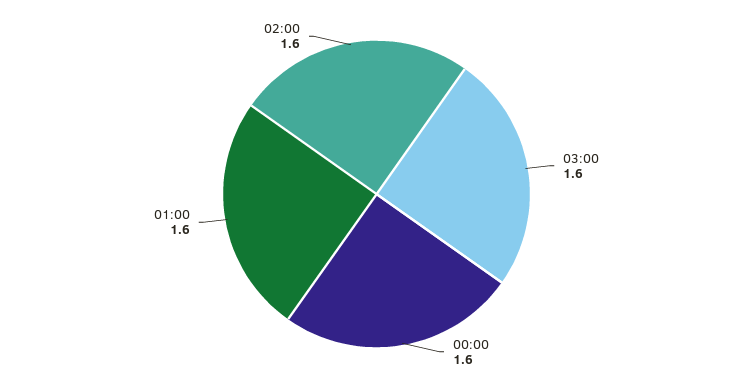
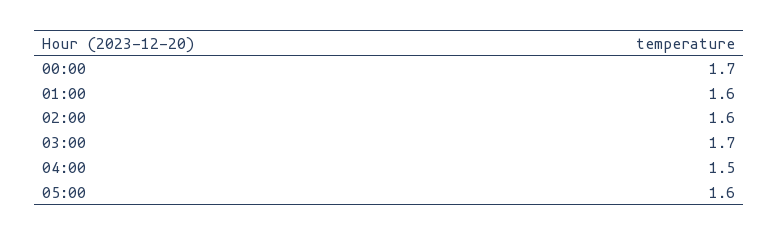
03:00: 1.6 -> 1.7
00:00: 1.6 -> 1.7
04:00: none -> 1.5
05:00: none -> 1.6

